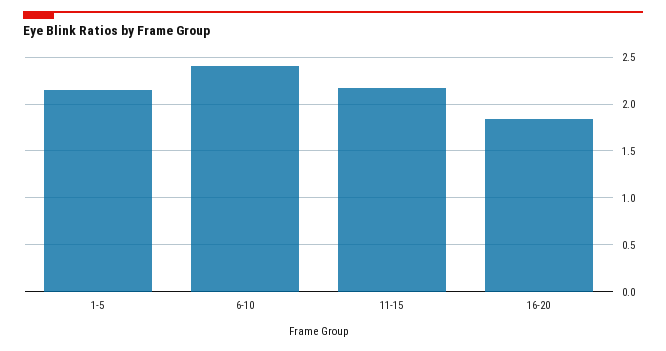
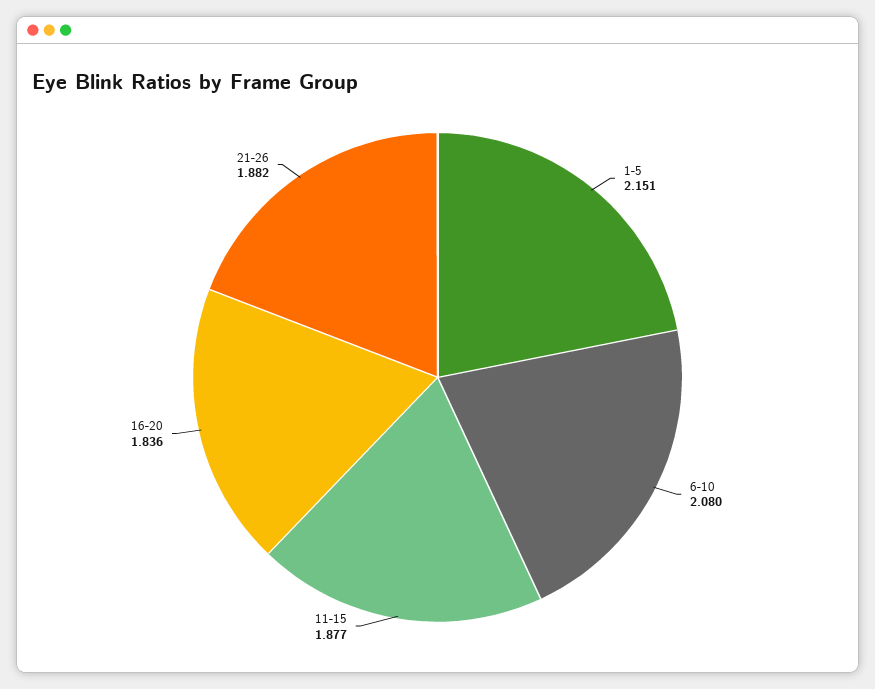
6-10: 2.4 -> 2.08
11-15: 2.2 -> 1.877
21-26: none -> 1.882

